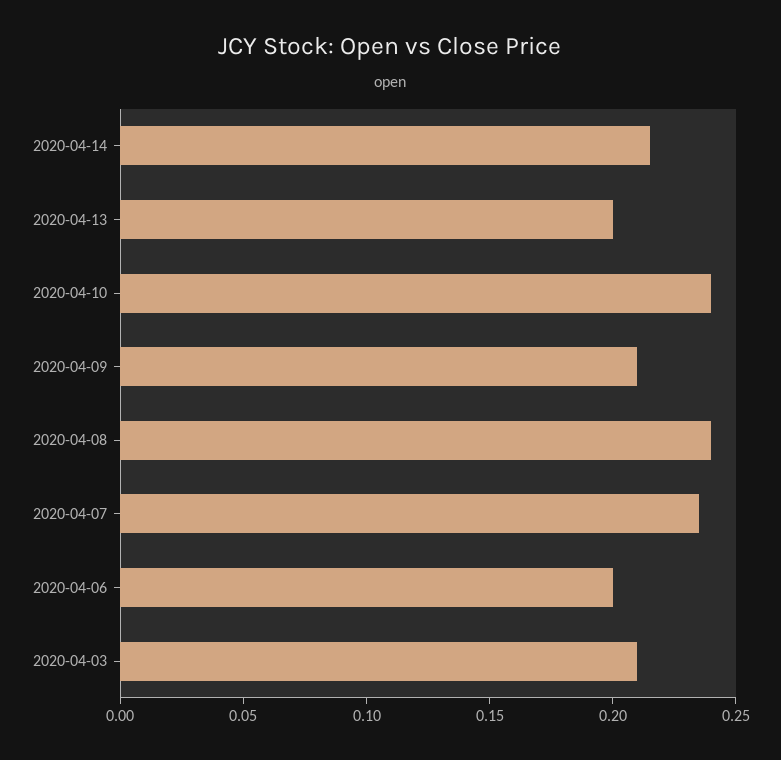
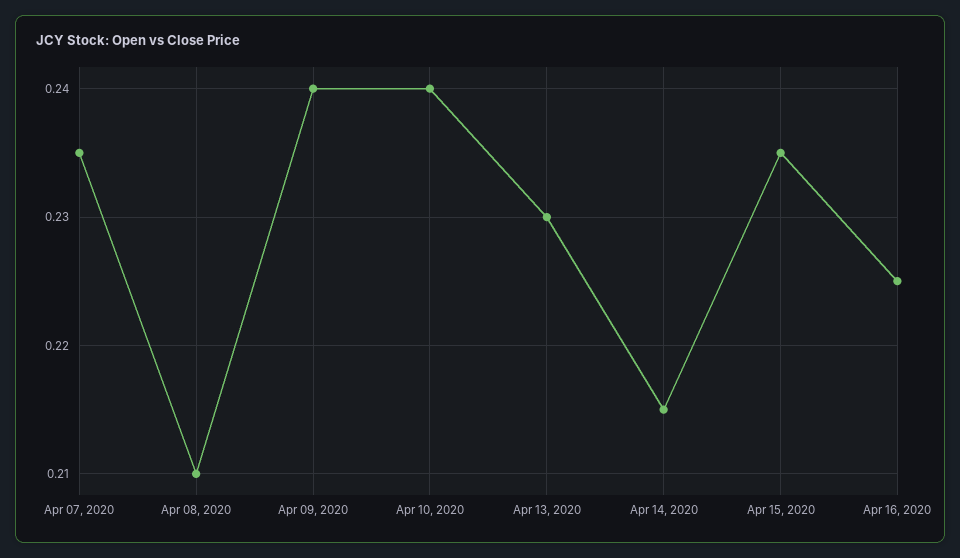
2020-04-13: 0.2 -> 0.23
2020-04-09: 0.21 -> 0.24
2020-04-08: 0.24 -> 0.21
2020-04-06: 0.2 -> none
2020-04-03: 0.21 -> none
Apr 15, 2020: none -> 0.235
Apr 16, 2020: none -> 0.225

